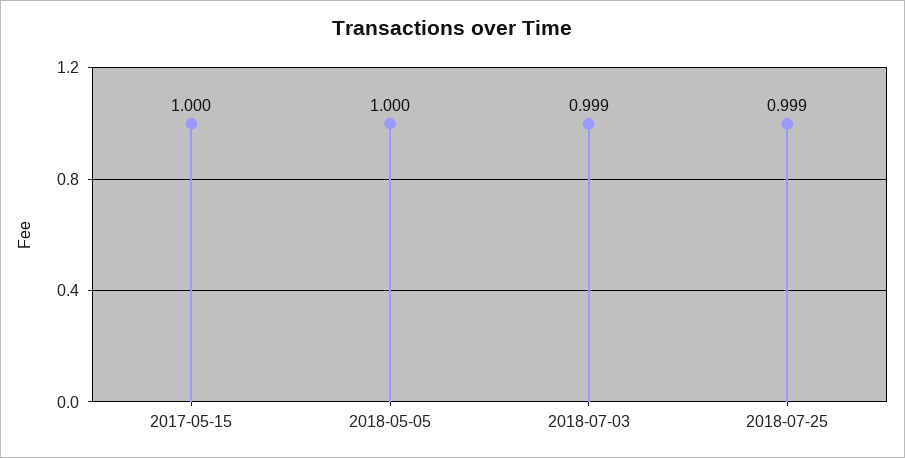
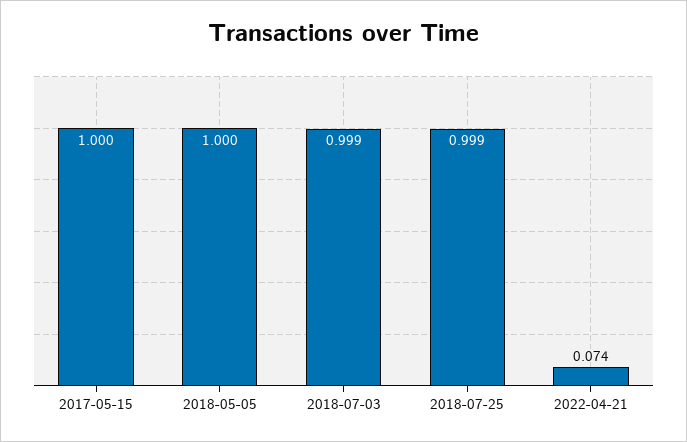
2022-04-21: none -> 0.074

